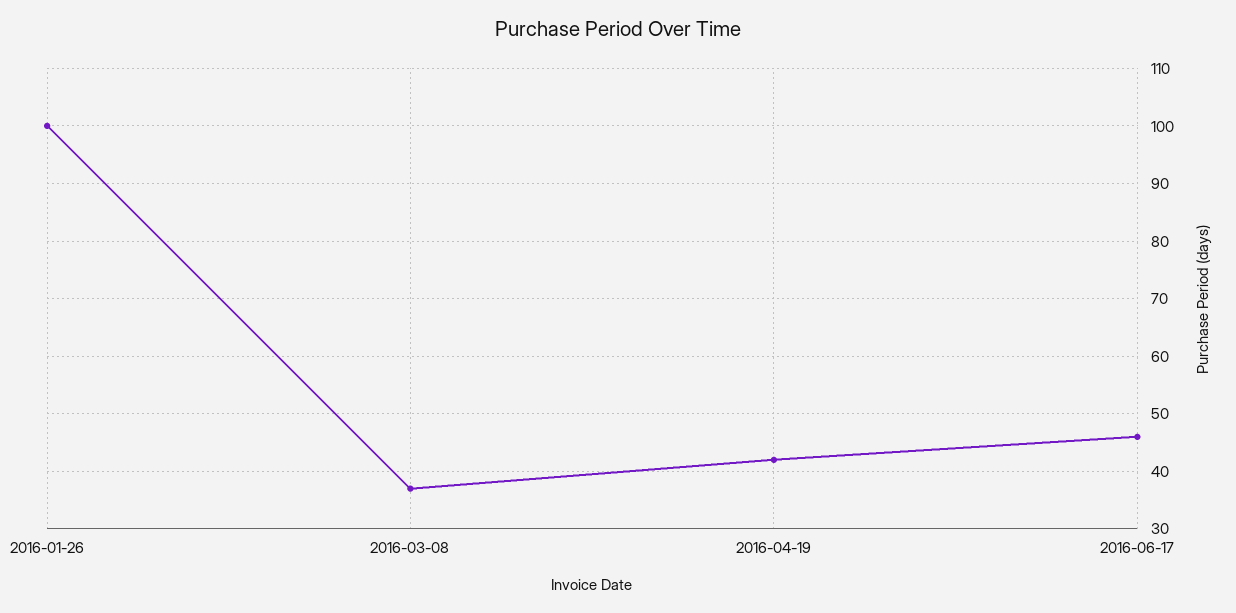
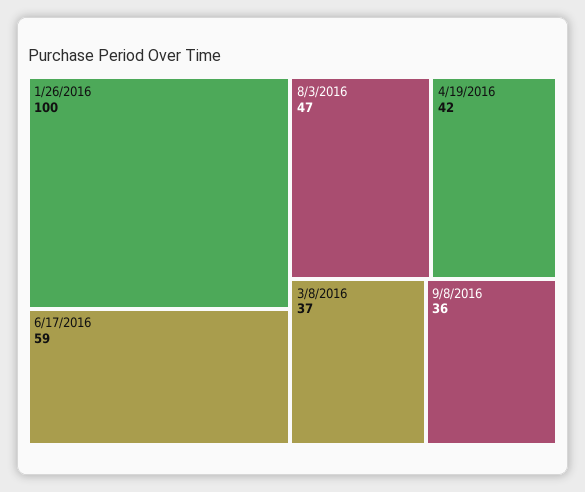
2016-06-17: 45 -> 59
8/3/2016: none -> 47
9/8/2016: none -> 36

